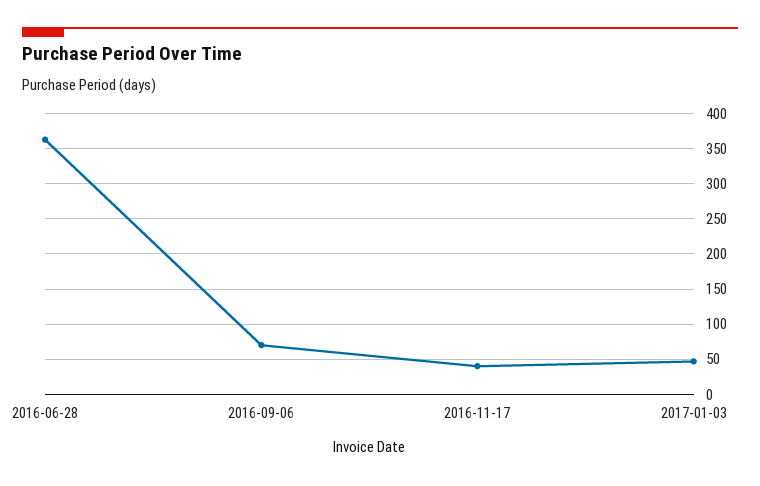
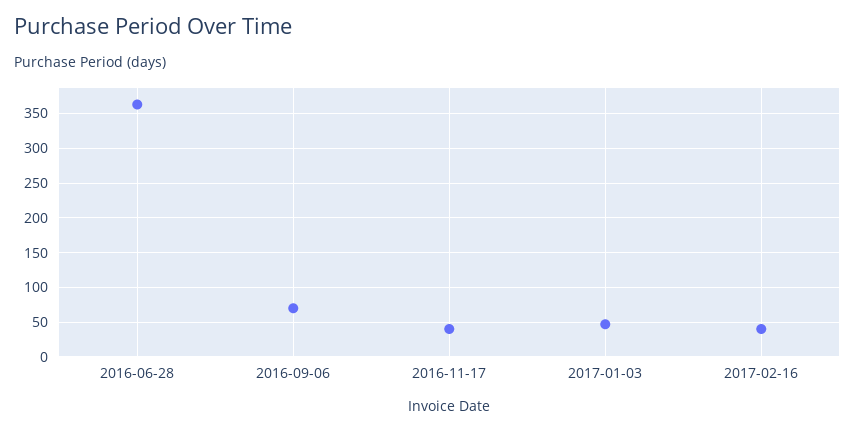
2017-02-16: none -> 40

